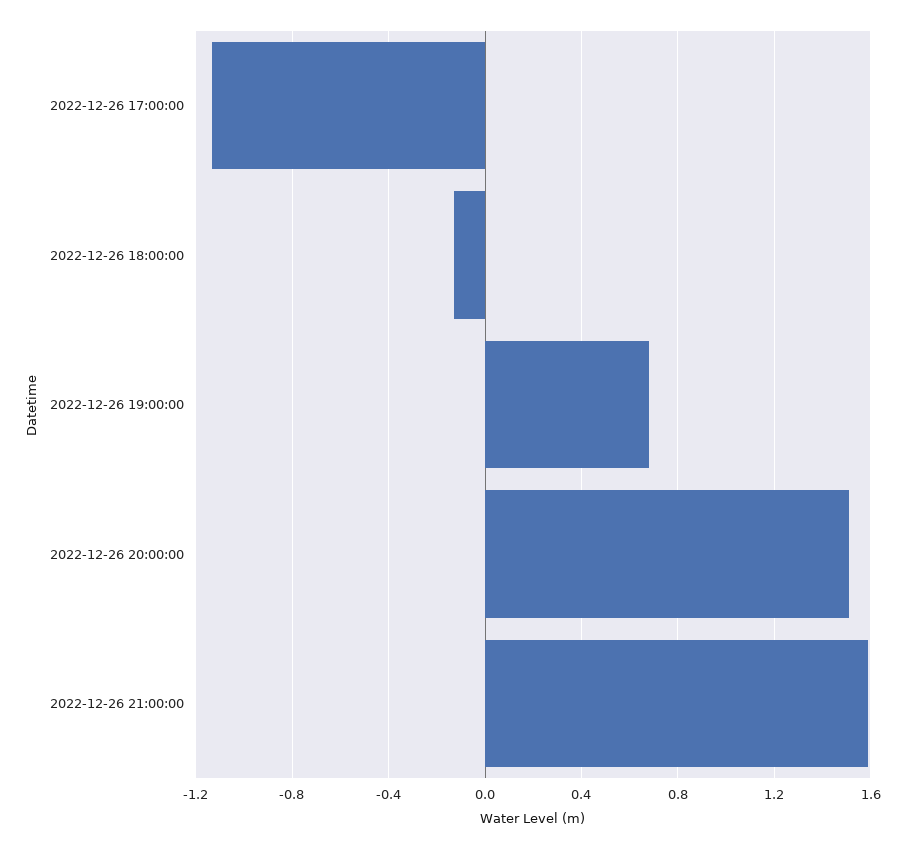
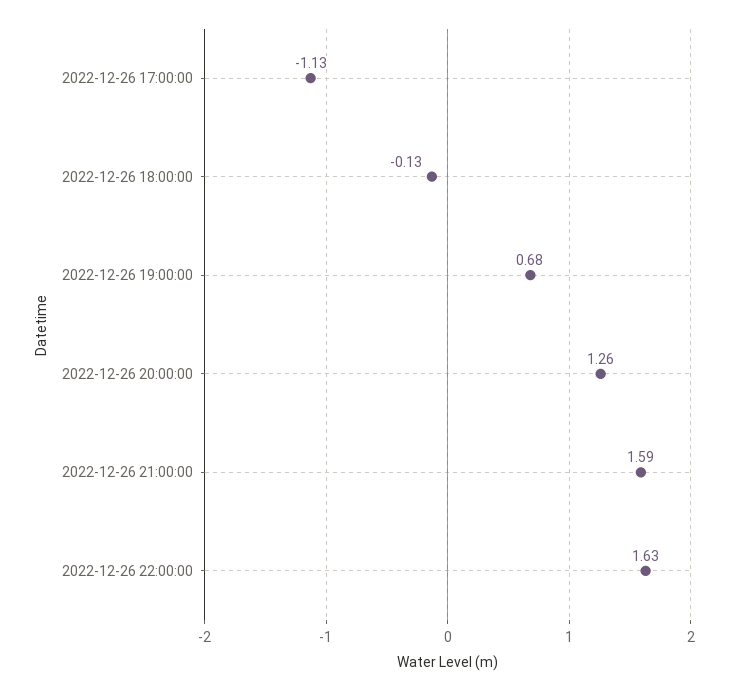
2022-12-26 20:00:00: 1.5 -> 1.26
2022-12-26 22:00:00: none -> 1.63

